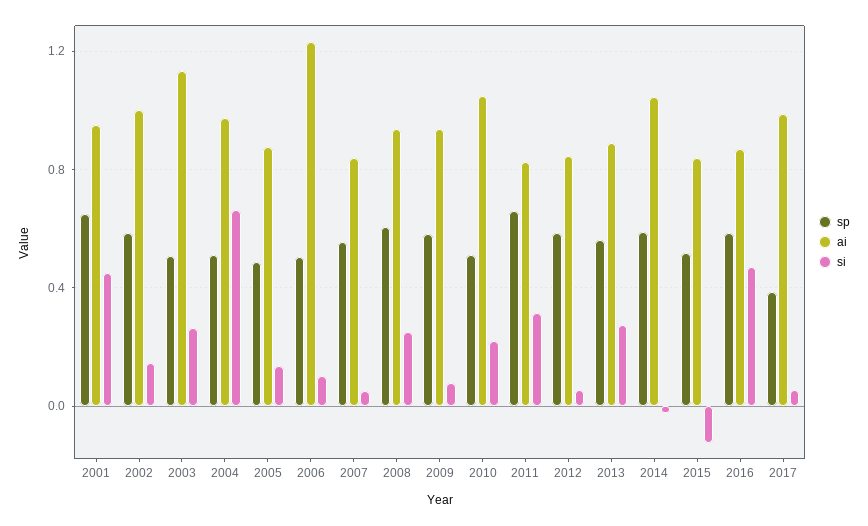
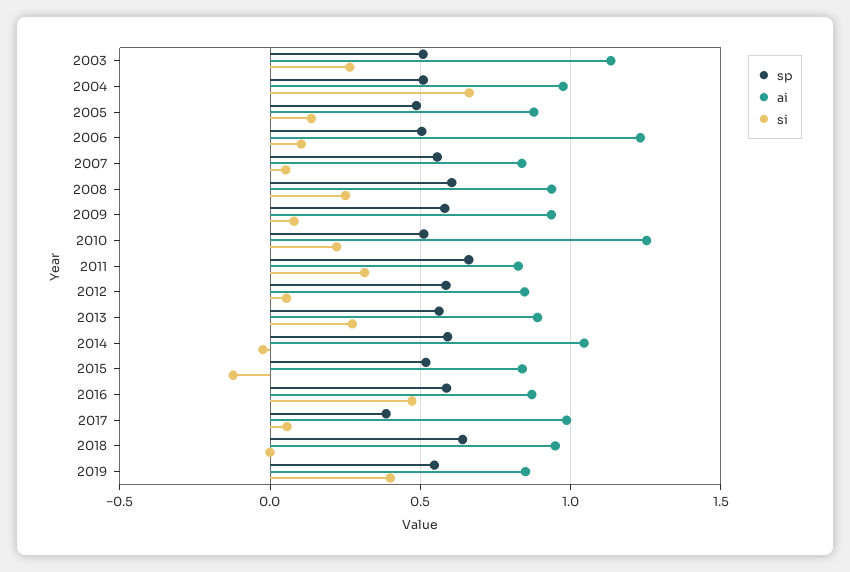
sp, 2001: 0.65 -> none
ai, 2001: 0.95 -> none
si, 2001: 0.45 -> none
sp, 2002: 0.6 -> none
ai, 2002: 1 -> none
si, 2002: 0.15 -> none
ai, 2010: 1.05 -> 1.25
sp, 2018: none -> 0.65
ai, 2018: none -> 0.95
si, 2018: none -> 0
sp, 2019: none -> 0.55
ai, 2019: none -> 0.85
si, 2019: none -> 0.4

